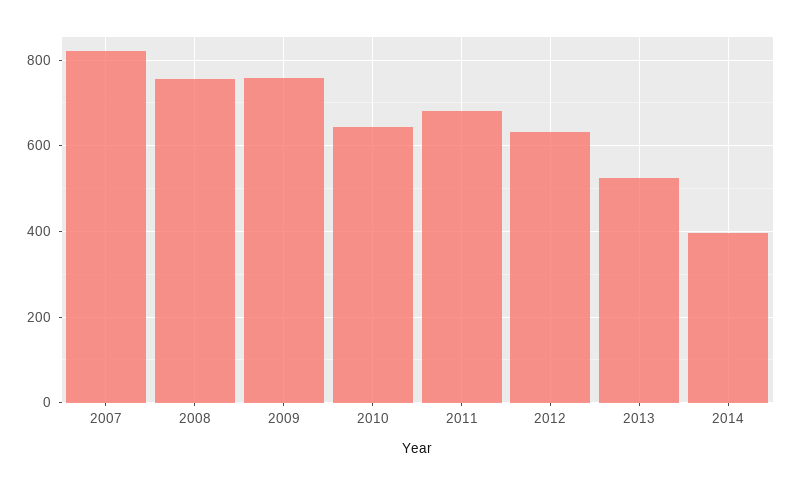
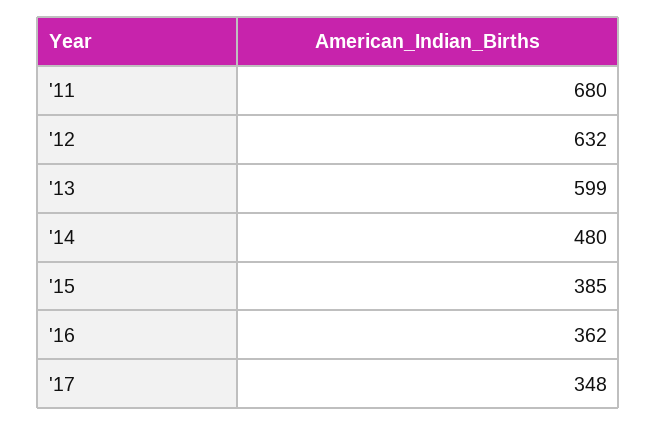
2007: 820 -> none
2008: 760 -> none
2009: 760 -> none
2010: 640 -> none
2013: 520 -> 599
2014: 400 -> 480
'15: none -> 385
'16: none -> 362
'17: none -> 348

